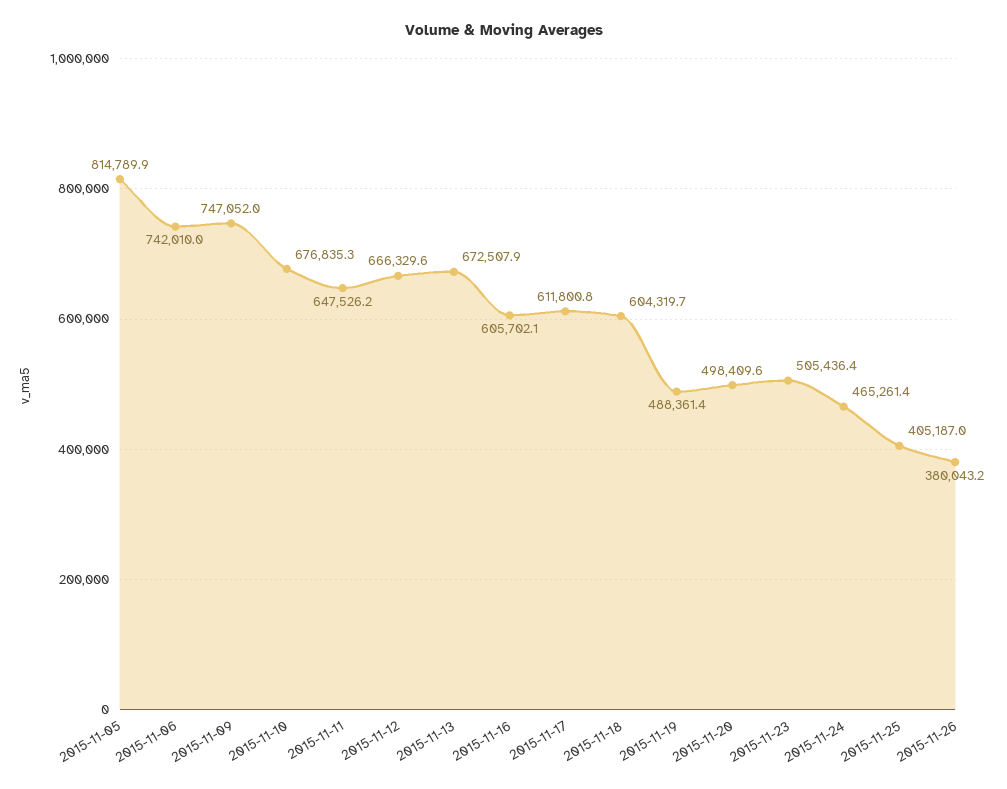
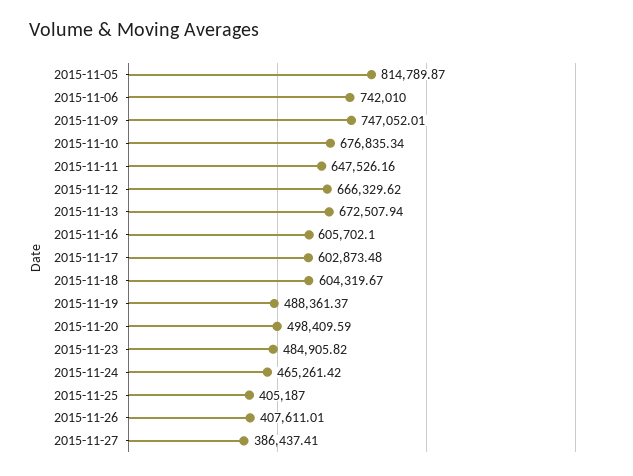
2015-11-17: 611800.8 -> 602873.48
2015-11-23: 505436.4 -> 484905.82
2015-11-26: 380043.2 -> 407611.01
2015-11-27: none -> 386437.41

